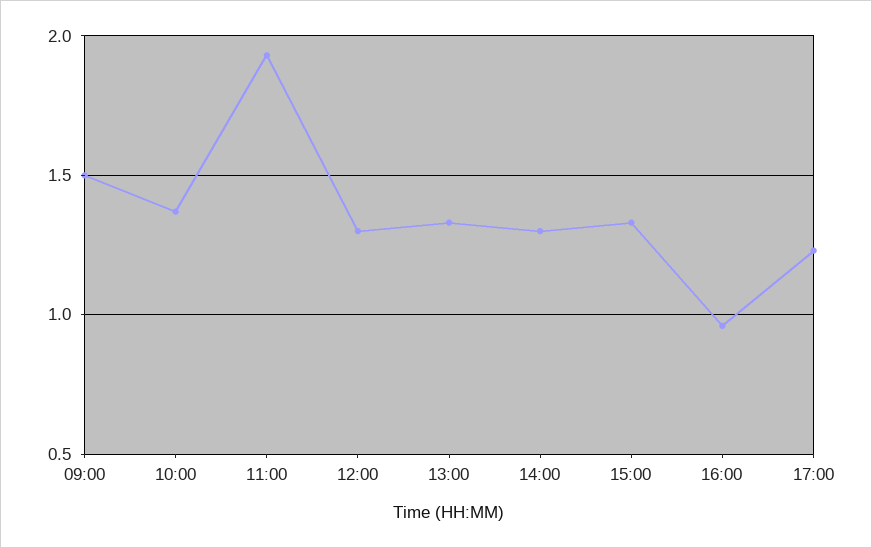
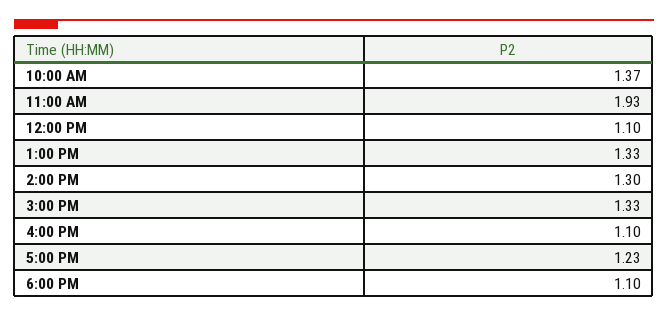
09:00: 1.5 -> none
12:00: 1.3 -> 1.1
16:00: 0.95 -> 1.1
6:00 PM: none -> 1.1

